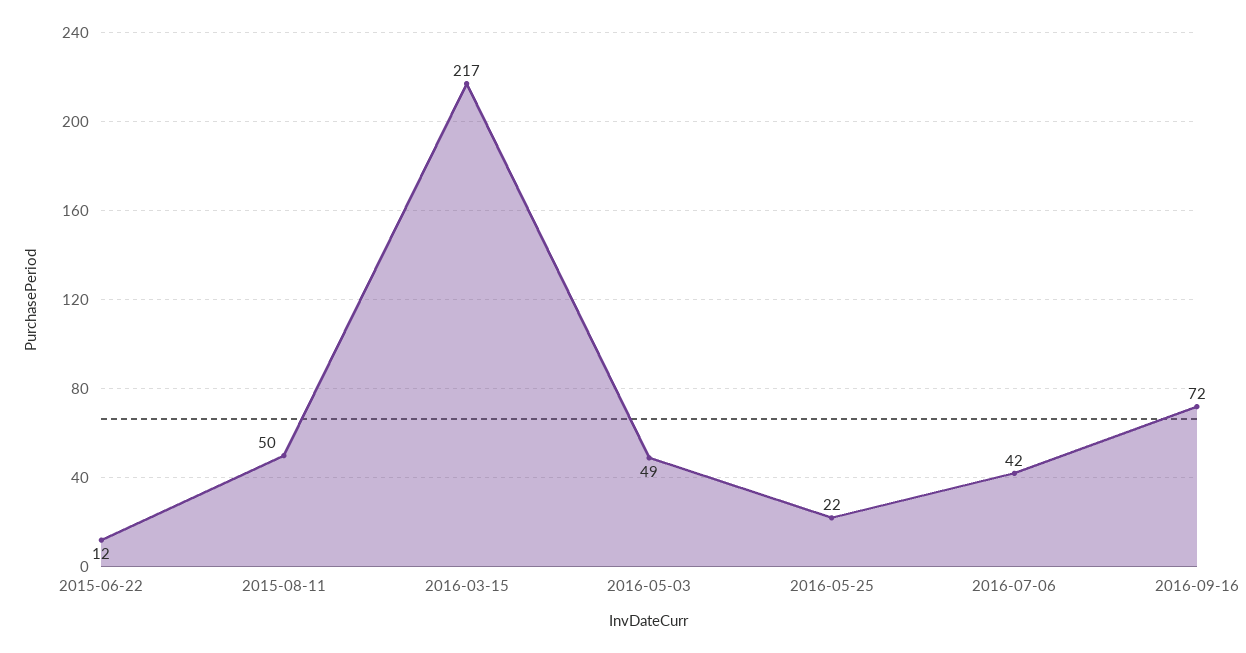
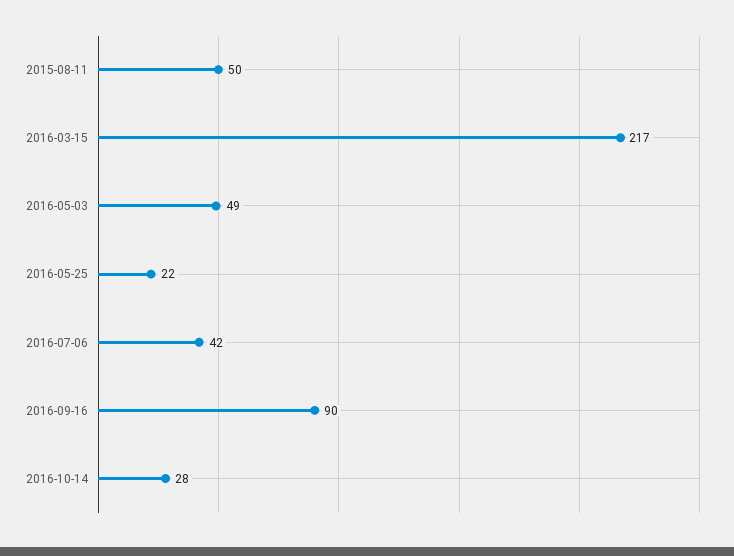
2015-06-22: 12 -> none
2016-09-16: 72 -> 90
2016-10-14: none -> 28

